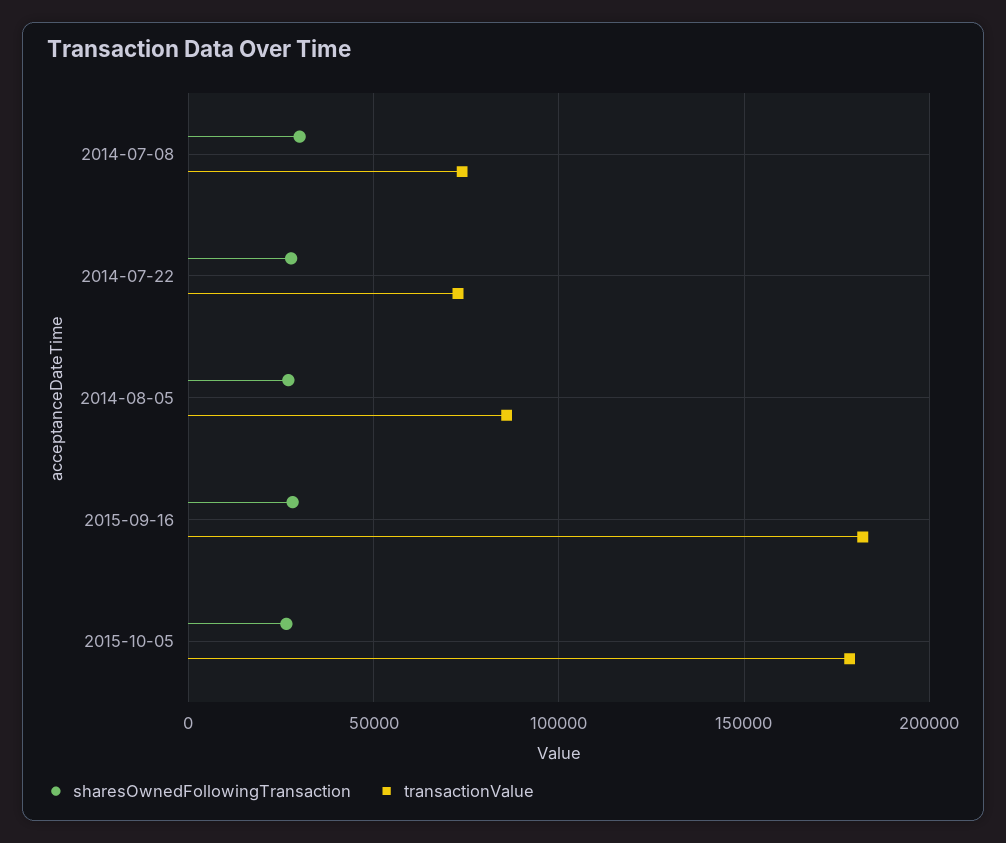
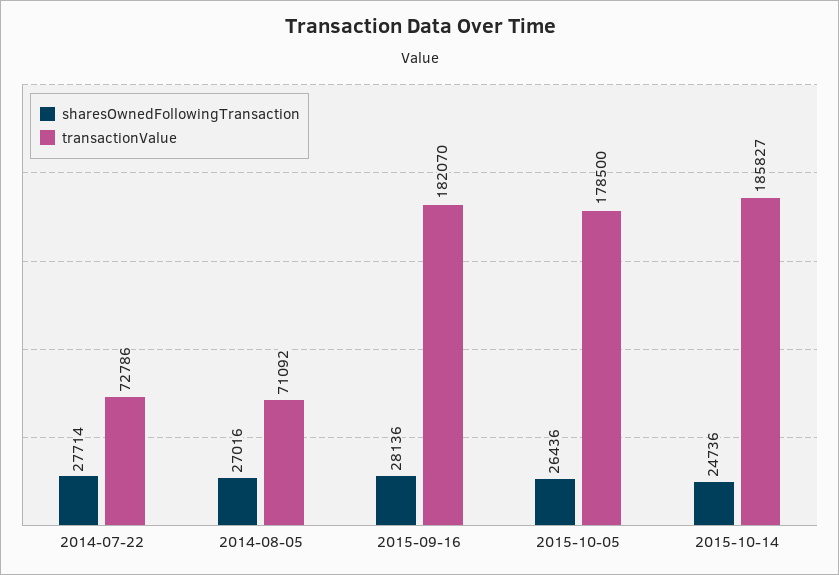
sharesOwnedFollowingTransaction, 2014-07-08: 30000 -> none
transactionValue, 2014-07-08: 75000 -> none
transactionValue, 2014-08-05: 85000 -> 71092
sharesOwnedFollowingTransaction, 2015-10-14: none -> 24736
transactionValue, 2015-10-14: none -> 185827

